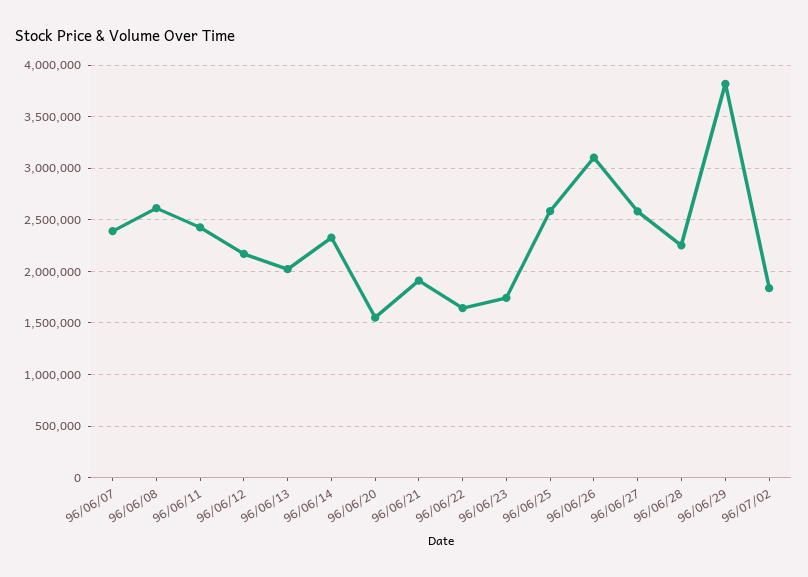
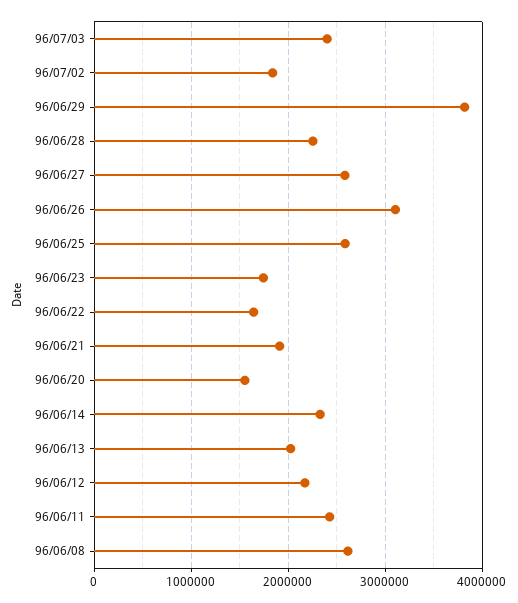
96/06/07: 2400000 -> none
96/07/03: none -> 2400000

